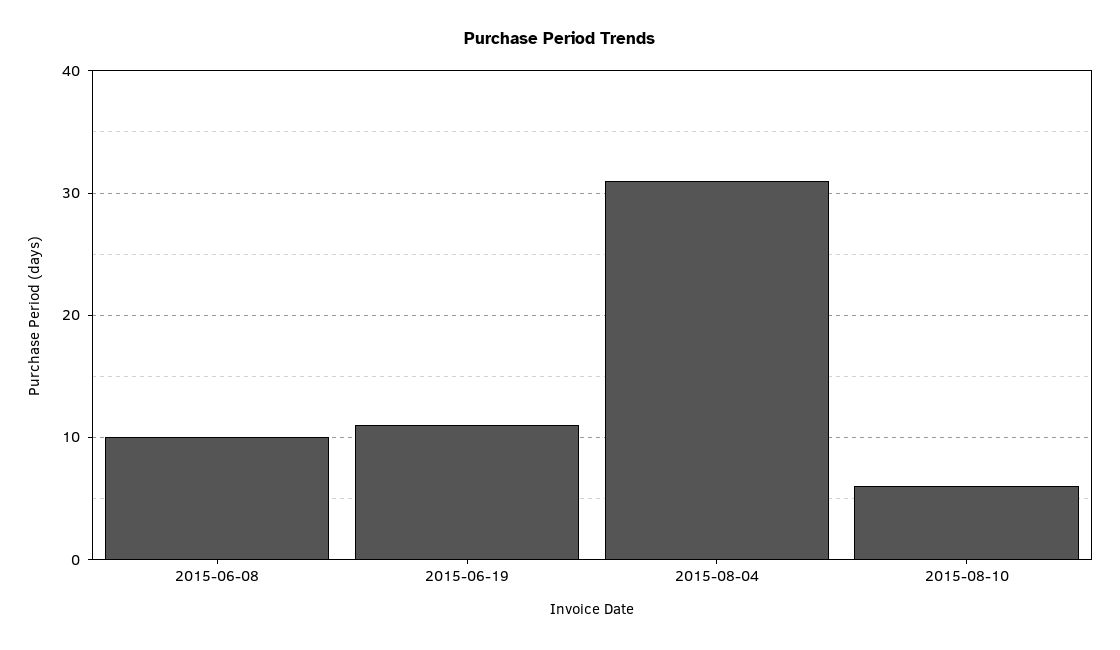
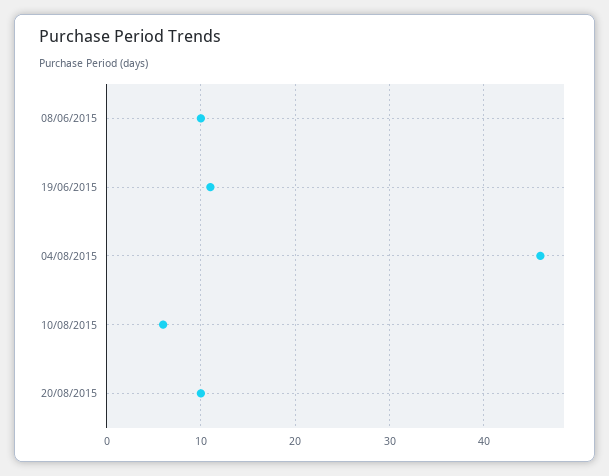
2015-08-04: 31 -> 46
20/08/2015: none -> 10

